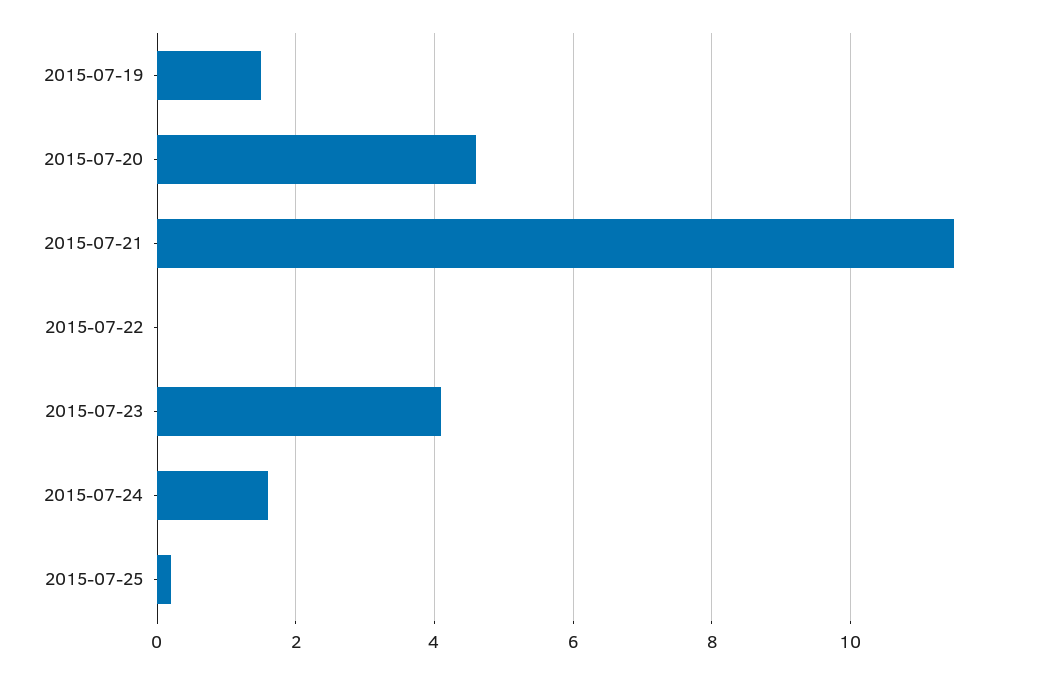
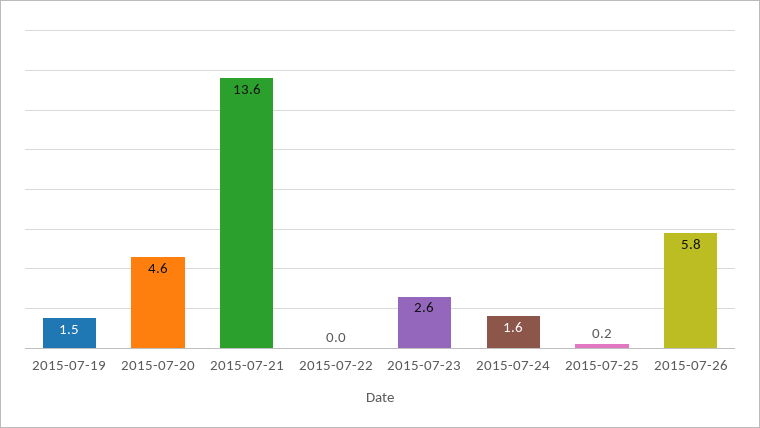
2015-07-21: 11.5 -> 13.6
2015-07-23: 4 -> 2.6
2015-07-26: none -> 5.8

